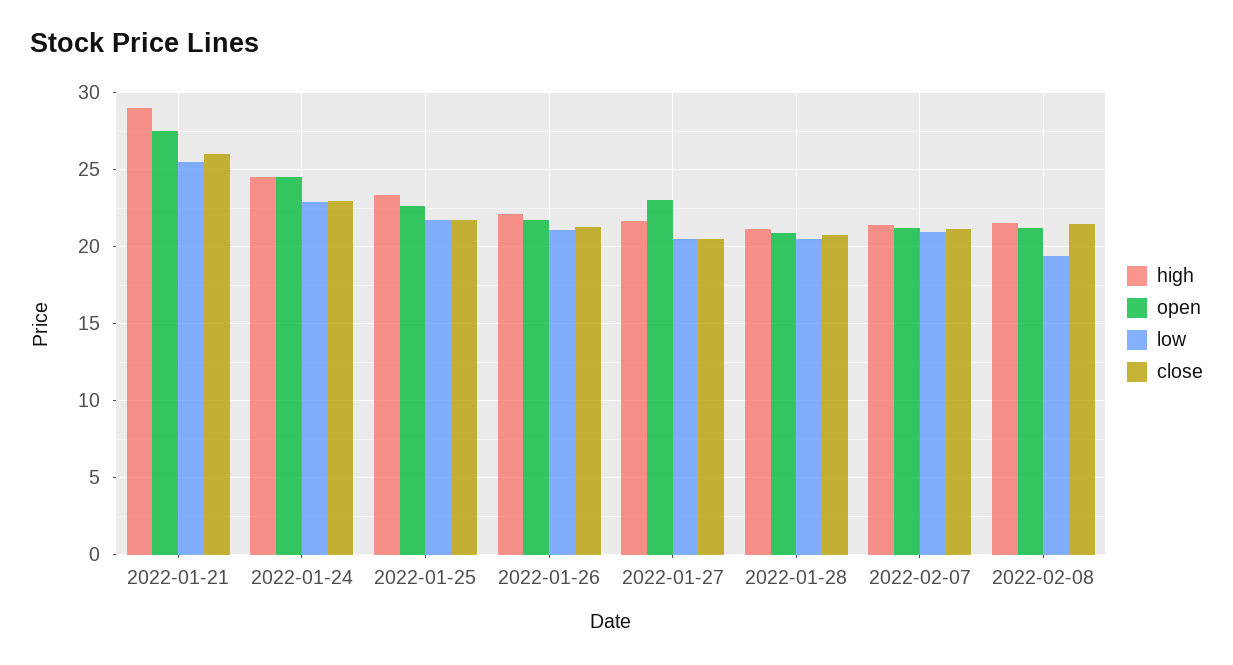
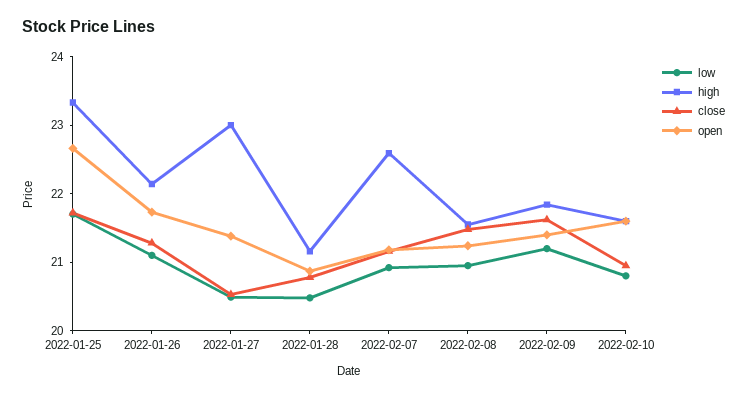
high, 2022-01-21: 29 -> none
open, 2022-01-21: 27.5 -> none
low, 2022-01-21: 25.5 -> none
close, 2022-01-21: 26 -> none
high, 2022-01-24: 24.5 -> none
open, 2022-01-24: 24.5 -> none
low, 2022-01-24: 23 -> none
close, 2022-01-24: 23 -> none
high, 2022-01-27: 21.5 -> 23
open, 2022-01-27: 23 -> 21.4
high, 2022-02-07: 21.5 -> 22.6
low, 2022-02-08: 19.5 -> 21
low, 2022-02-09: none -> 21.2
high, 2022-02-09: none -> 21.8
close, 2022-02-09: none -> 21.6
open, 2022-02-09: none -> 21.4
low, 2022-02-10: none -> 20.8
high, 2022-02-10: none -> 21.6
close, 2022-02-10: none -> 21
open, 2022-02-10: none -> 21.6

